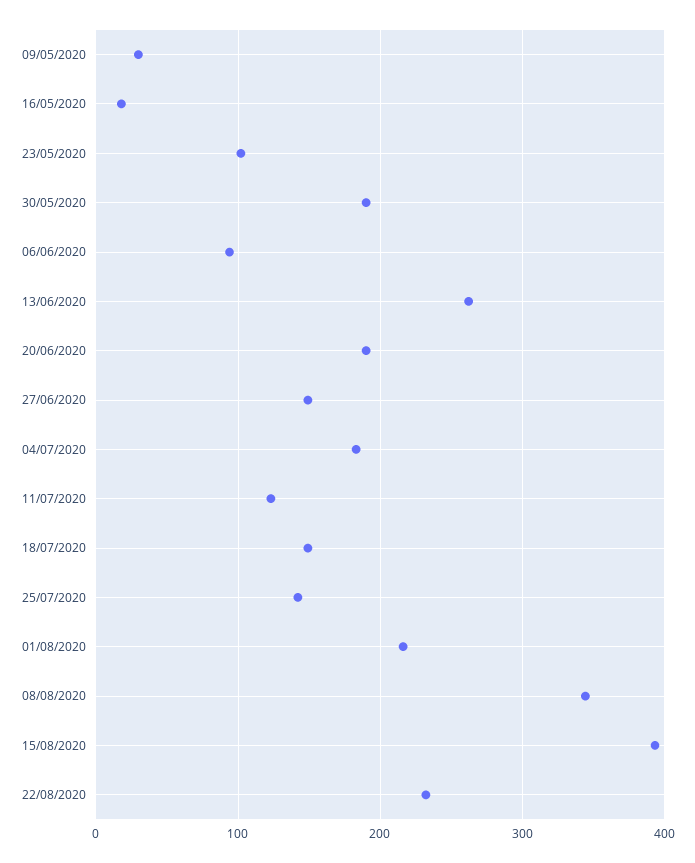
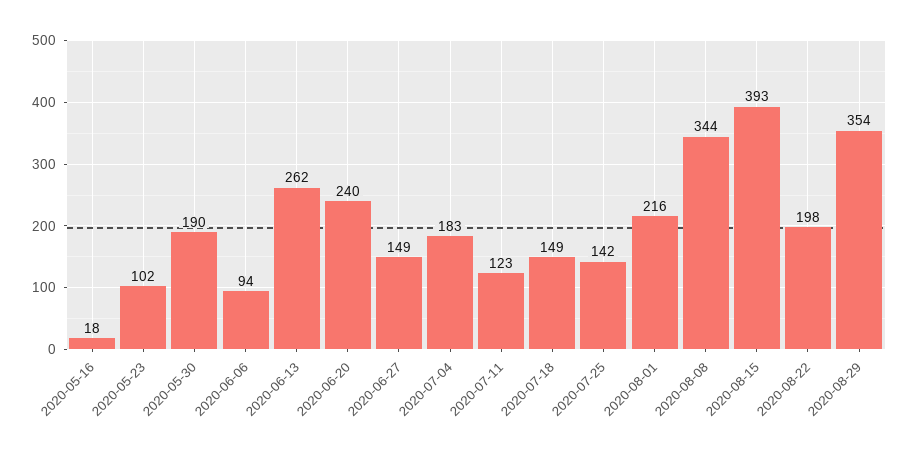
09/05/2020: 30 -> none
20/06/2020: 190 -> 240
22/08/2020: 230 -> 198
2020-08-29: none -> 354

